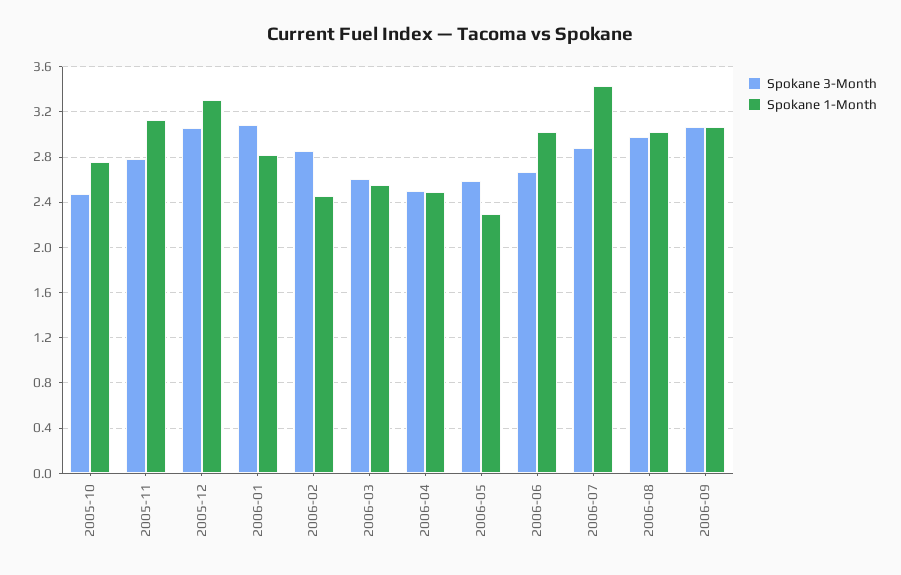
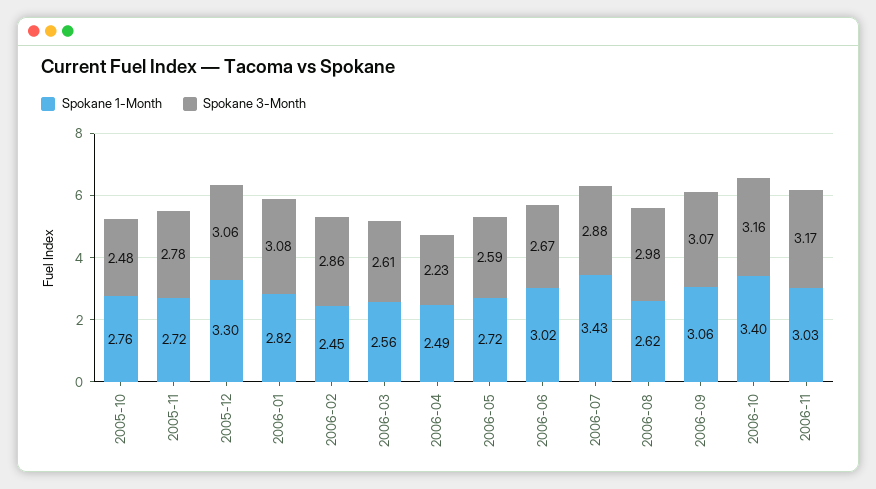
Spokane 1-Month, 2005-11: 3.1 -> 2.72
Spokane 3-Month, 2006-04: 2.5 -> 2.23
Spokane 1-Month, 2006-05: 2.3 -> 2.72
Spokane 1-Month, 2006-08: 3 -> 2.62
Spokane 1-Month, 2006-10: none -> 3.4
Spokane 3-Month, 2006-10: none -> 3.16
Spokane 1-Month, 2006-11: none -> 3.03
Spokane 3-Month, 2006-11: none -> 3.17

